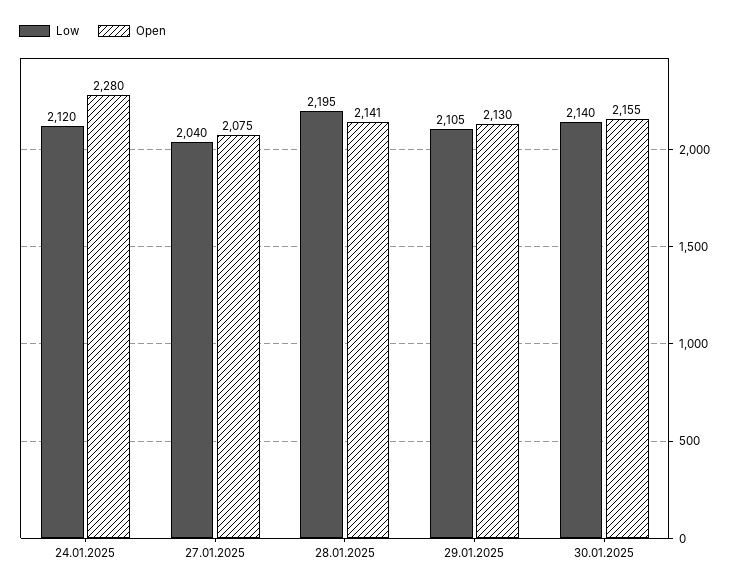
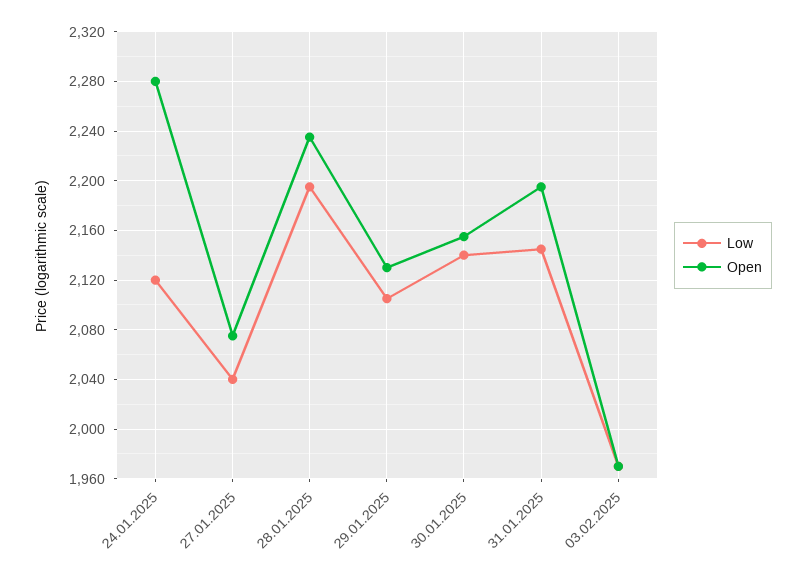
Open, 28.01.2025: 2141 -> 2235
Low, 31.01.2025: none -> 2145
Open, 31.01.2025: none -> 2195
Low, 03.02.2025: none -> 1970
Open, 03.02.2025: none -> 1970

